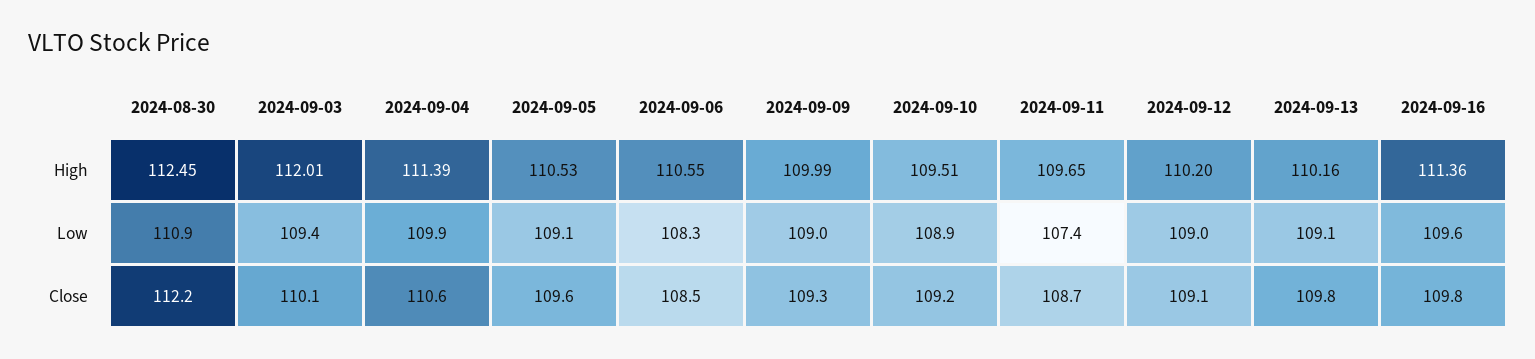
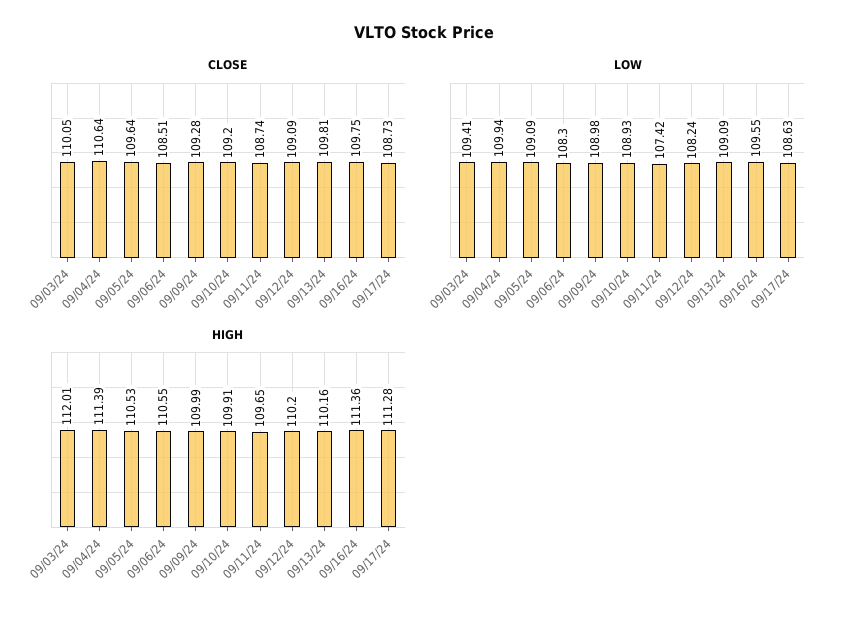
High, 2024-08-30: 112.45 -> none
High, 2024-09-10: 109.51 -> 109.91
Low, 2024-08-30: 110.9 -> none
Low, 2024-09-12: 109 -> 108.24
Close, 2024-08-30: 112.2 -> none
Close, 09/17/24: none -> 108.73
Low, 09/17/24: none -> 108.63
High, 09/17/24: none -> 111.28

